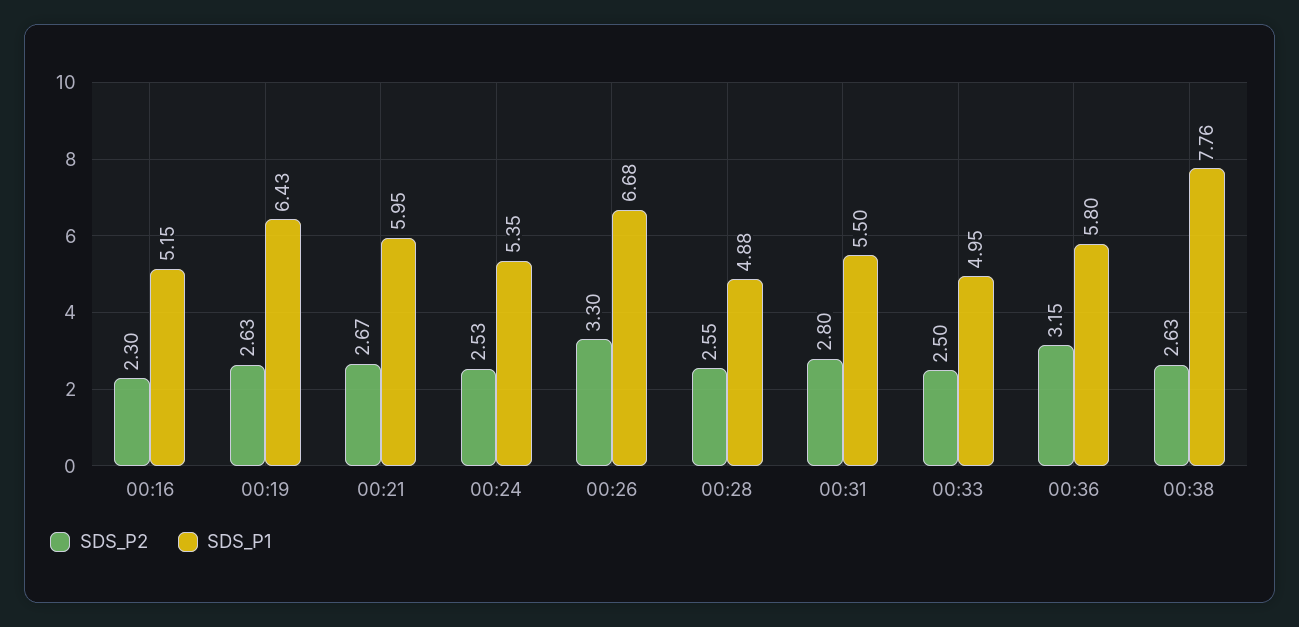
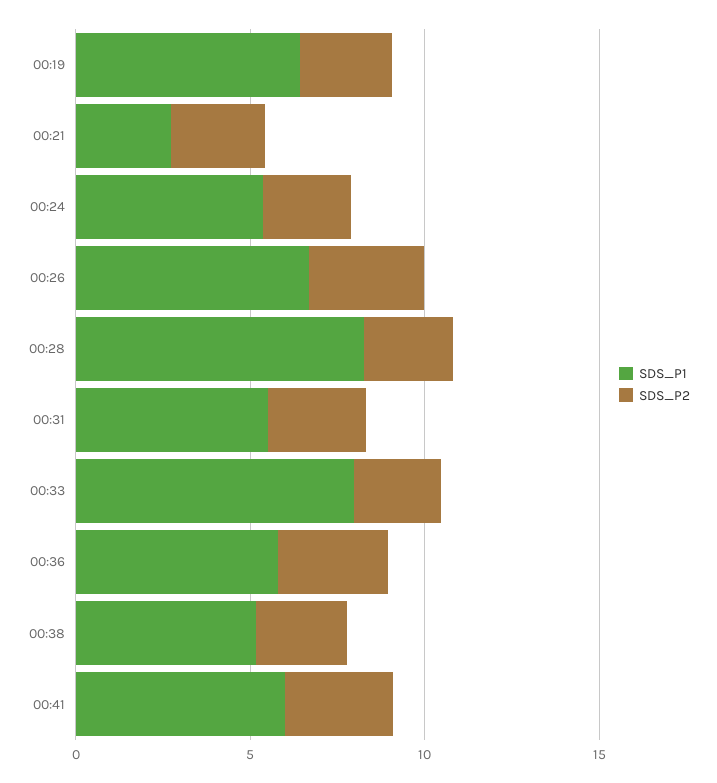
SDS_P2, 00:16: 2.3 -> none
SDS_P1, 00:16: 5.15 -> none
SDS_P1, 00:21: 5.95 -> 3
SDS_P1, 00:28: 4.88 -> 8
SDS_P1, 00:33: 4.95 -> 8
SDS_P1, 00:38: 7.76 -> 5
SDS_P1, 00:41: none -> 6
SDS_P2, 00:41: none -> 3

